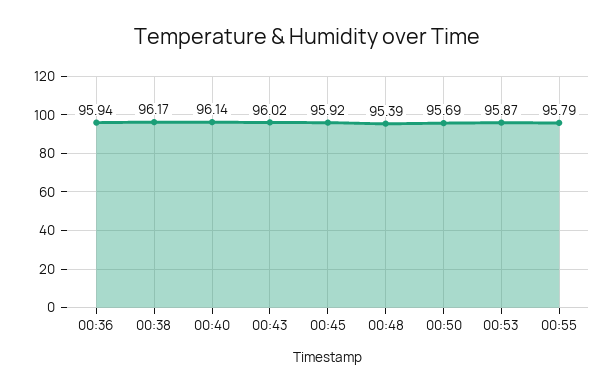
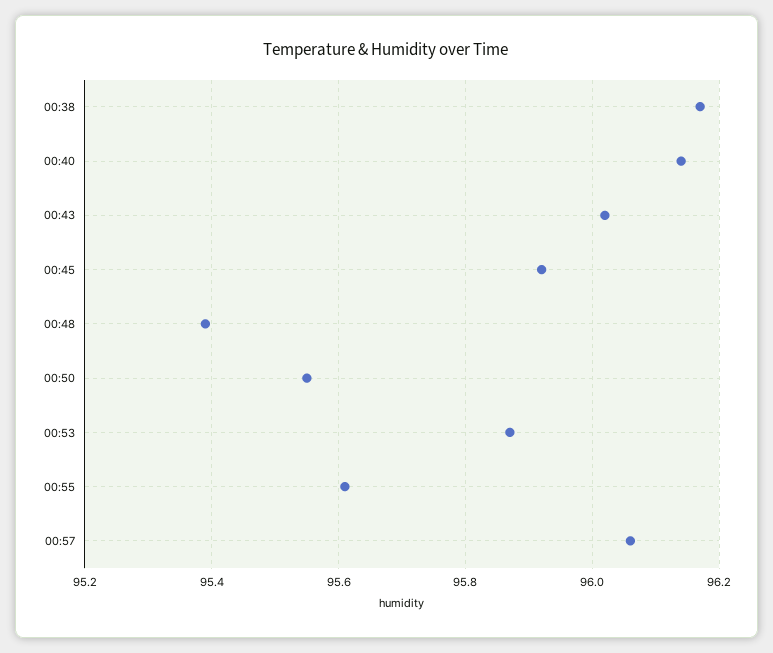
00:36: 95.94 -> none
00:50: 95.69 -> 95.55
00:55: 95.79 -> 95.6
00:57: none -> 96.05

